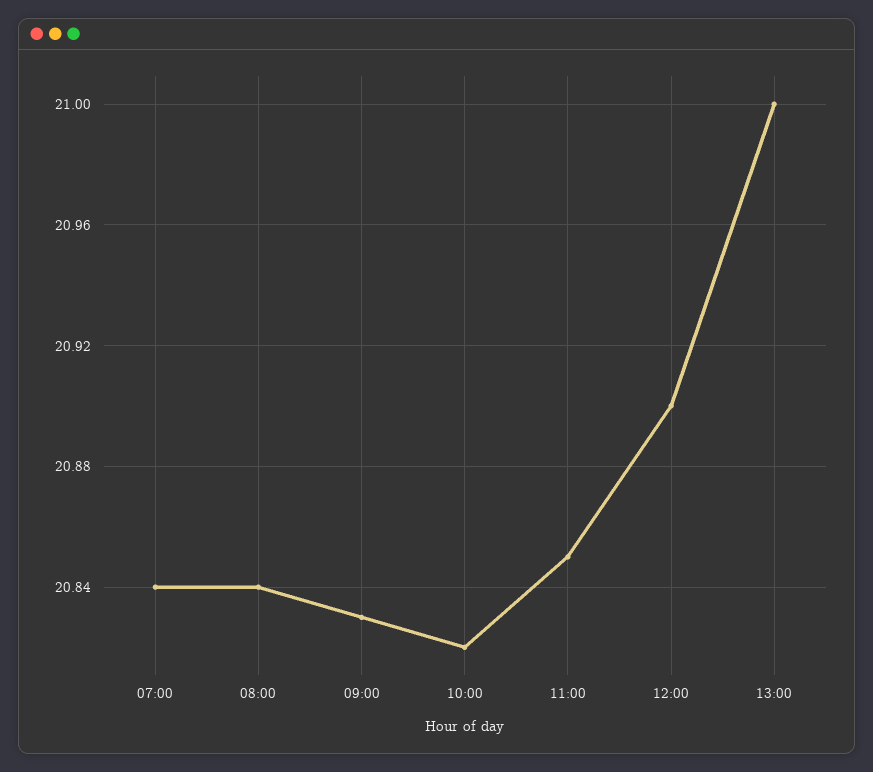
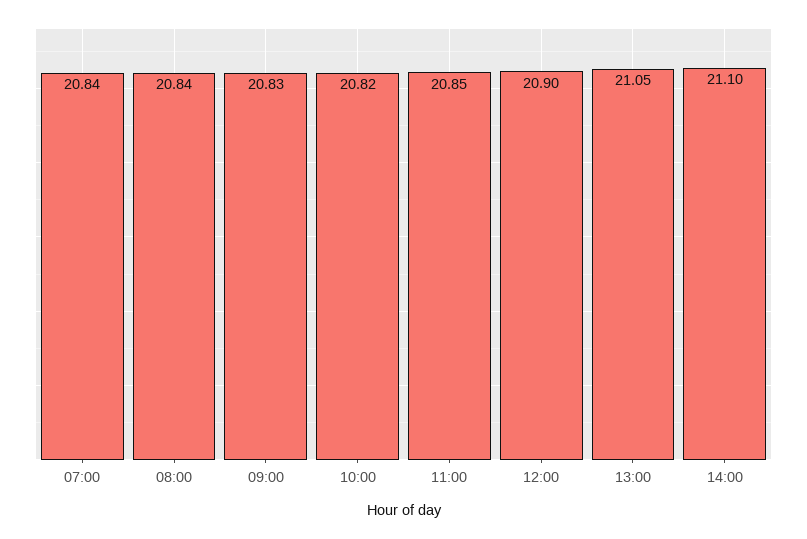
13:00: 21 -> 21.05
14:00: none -> 21.1

